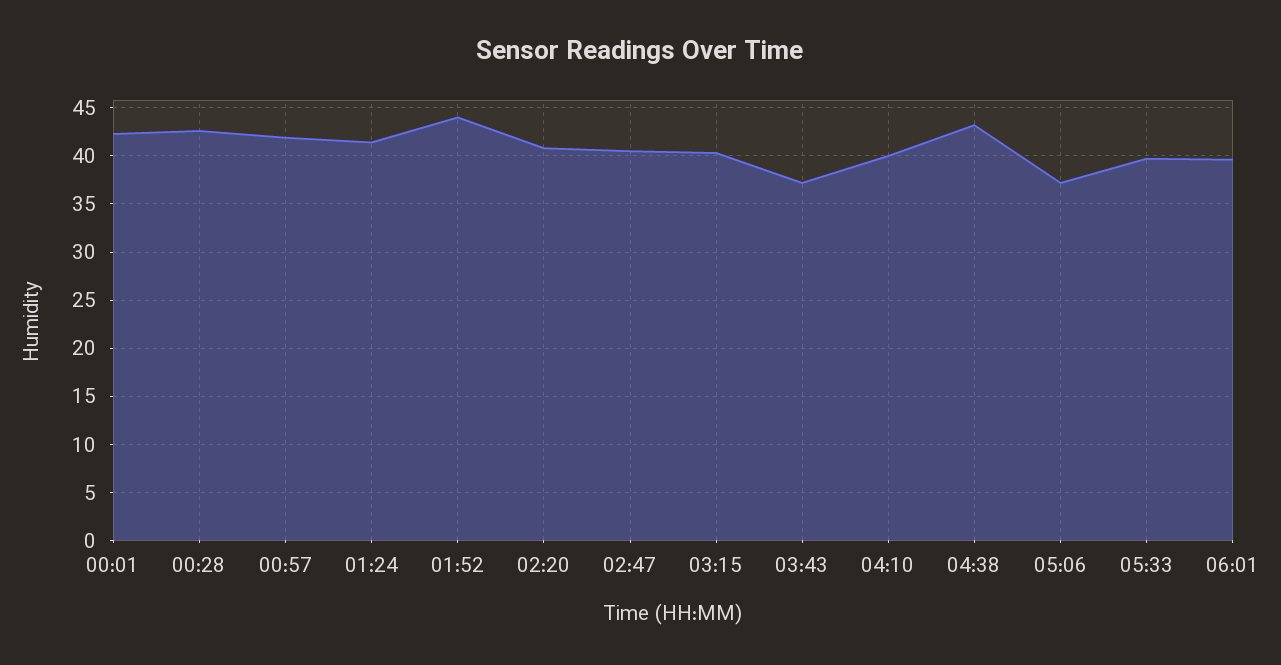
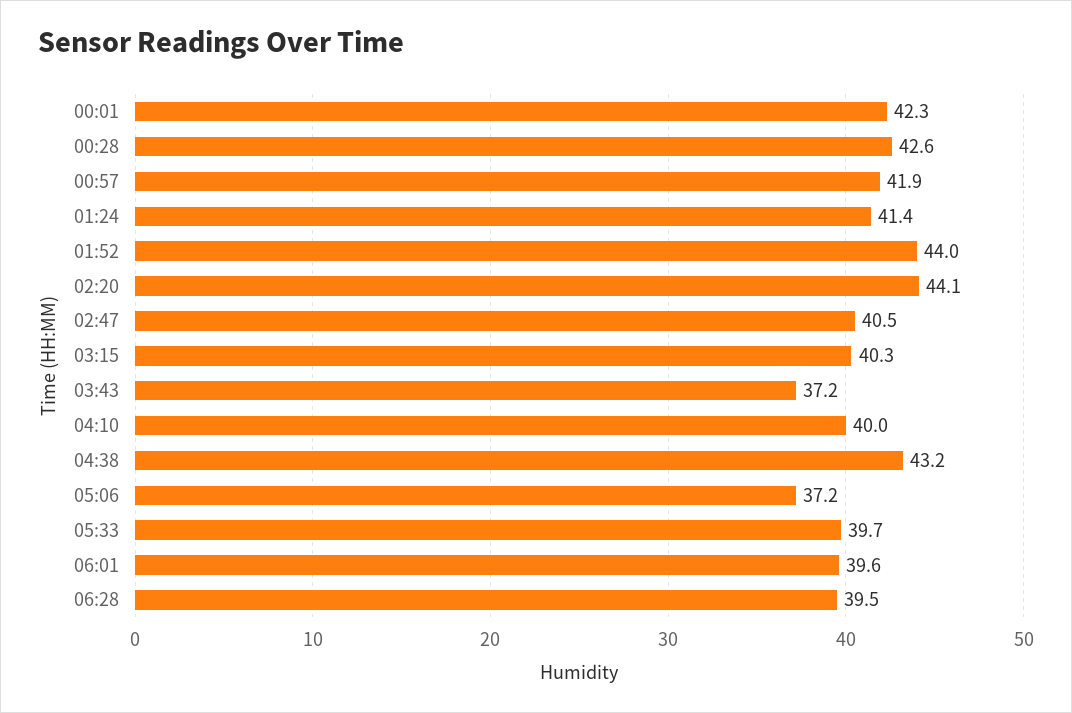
02:20: 41 -> 44.1
06:28: none -> 39.5

